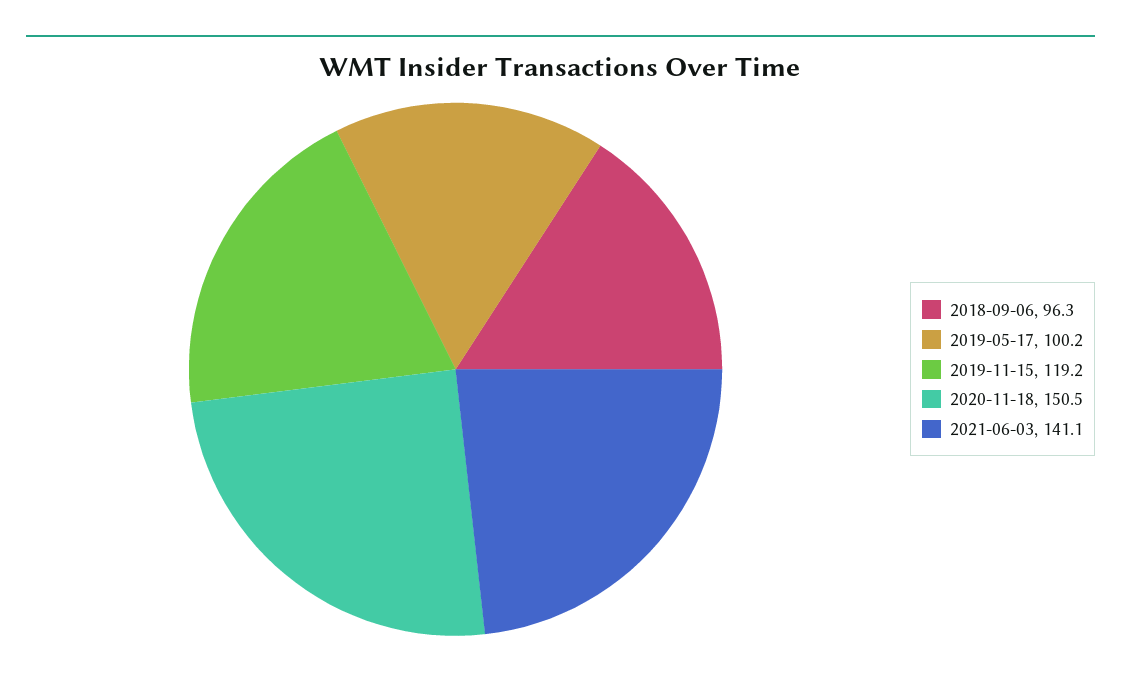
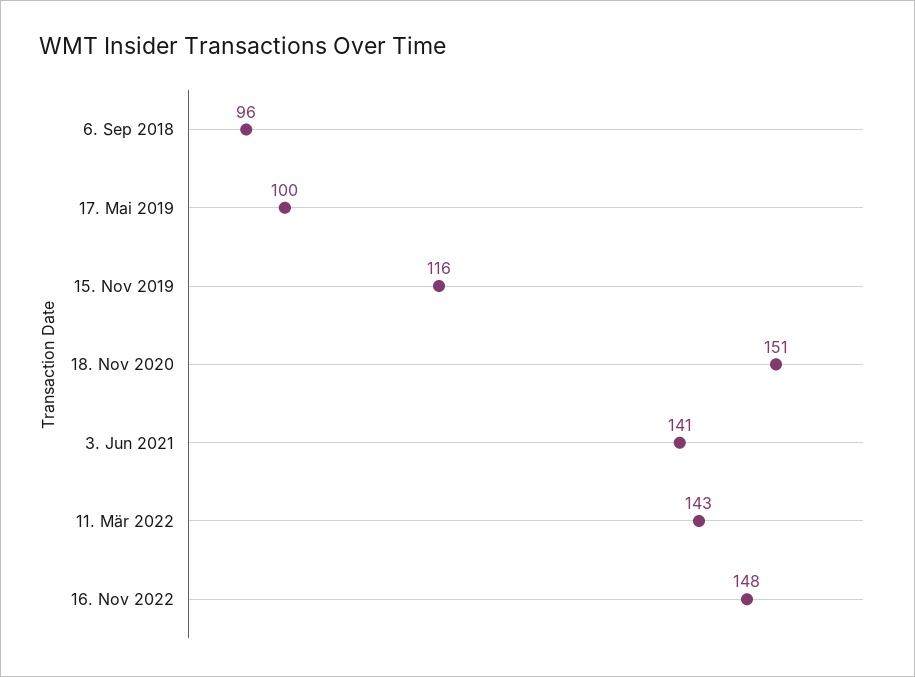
2019-11-15: 119.2 -> 116
11. Mär 2022: none -> 143
16. Nov 2022: none -> 148

